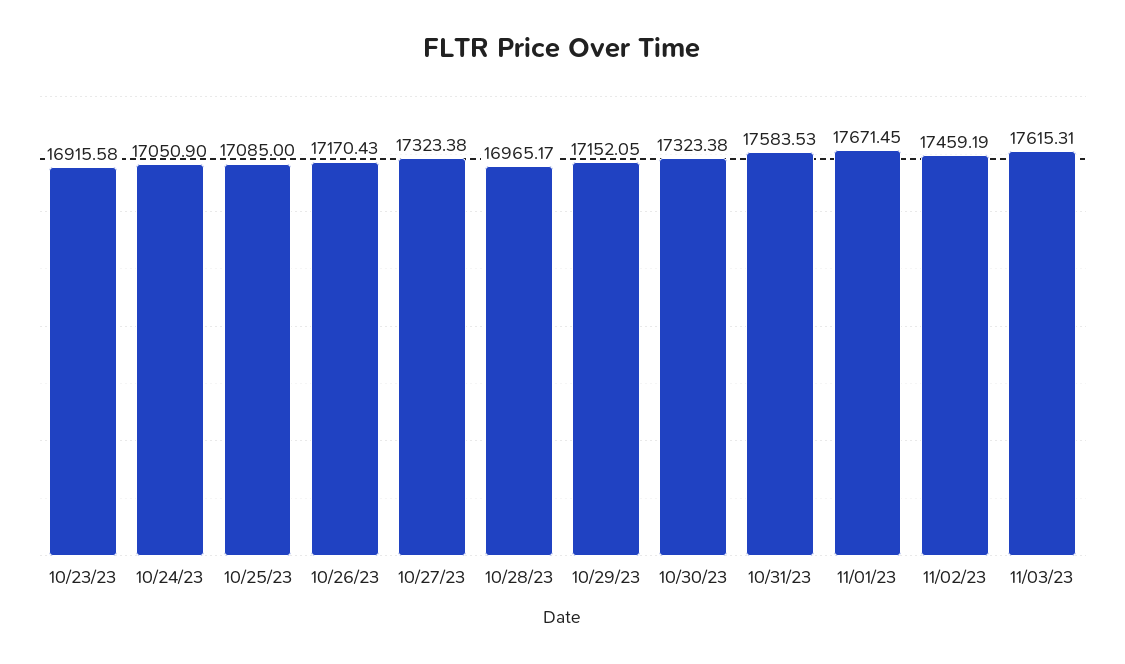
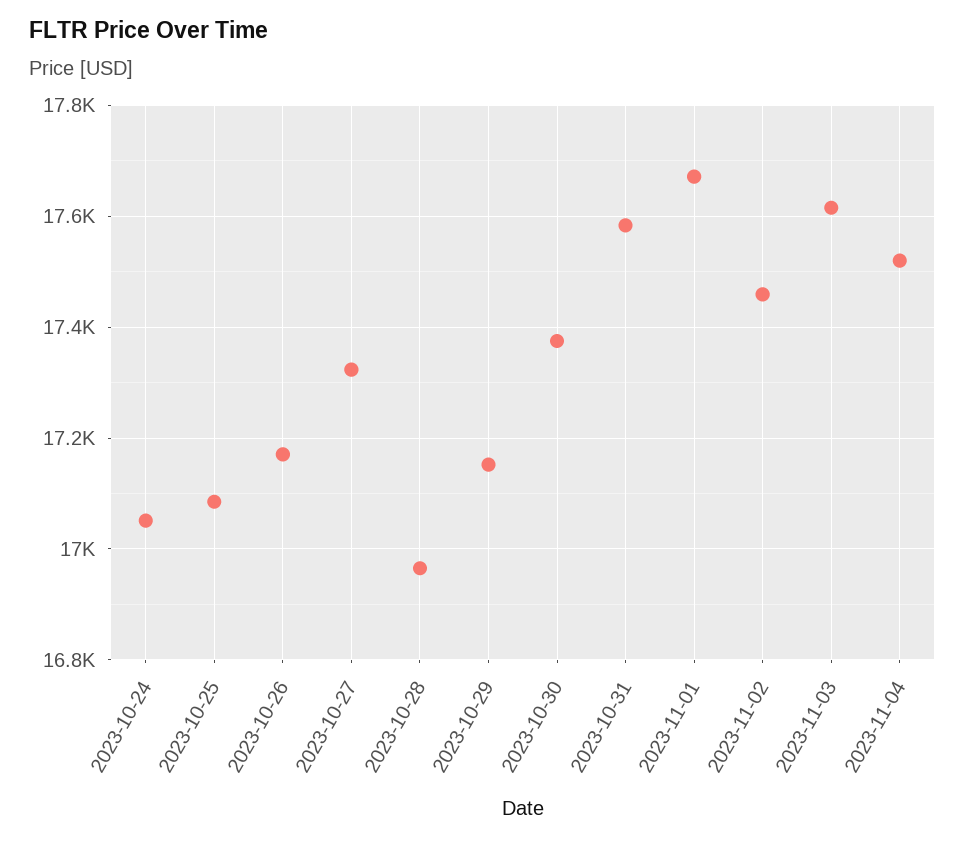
10/23/23: 16915.58 -> none
10/30/23: 17323.38 -> 17380
2023-11-04: none -> 17520

